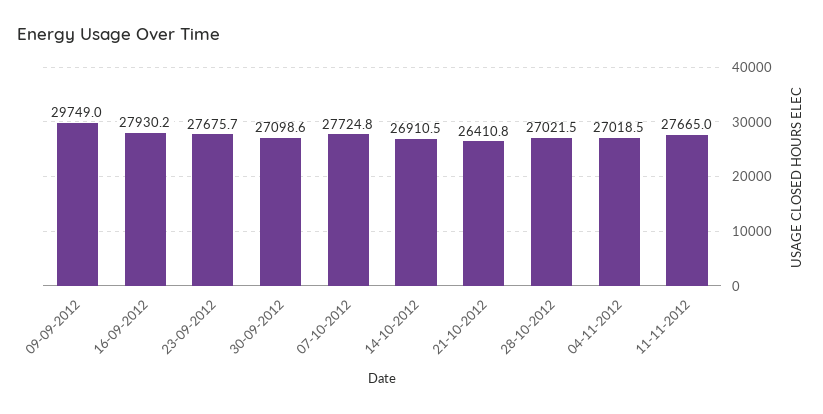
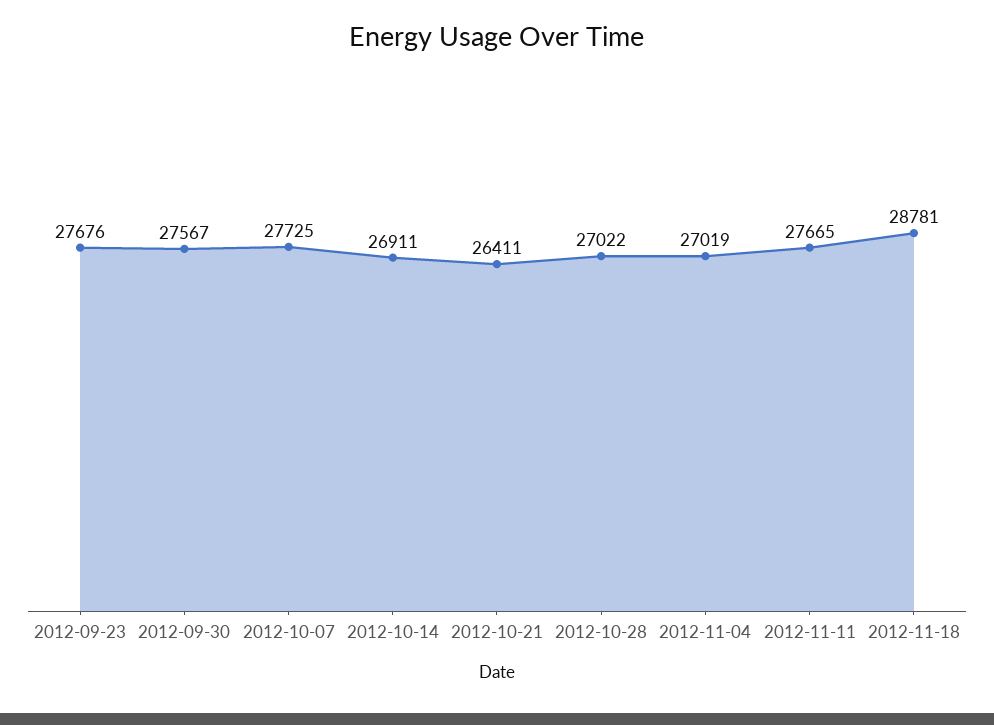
09-09-2012: 29749 -> none
16-09-2012: 27930.2 -> none
30-09-2012: 27098.6 -> 27567
2012-11-18: none -> 28781

